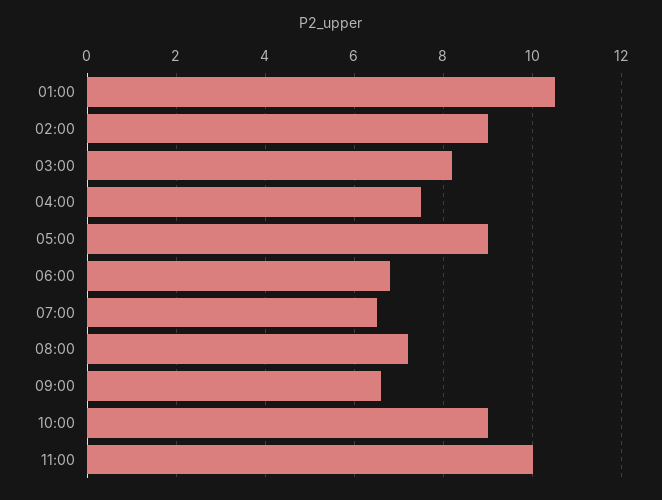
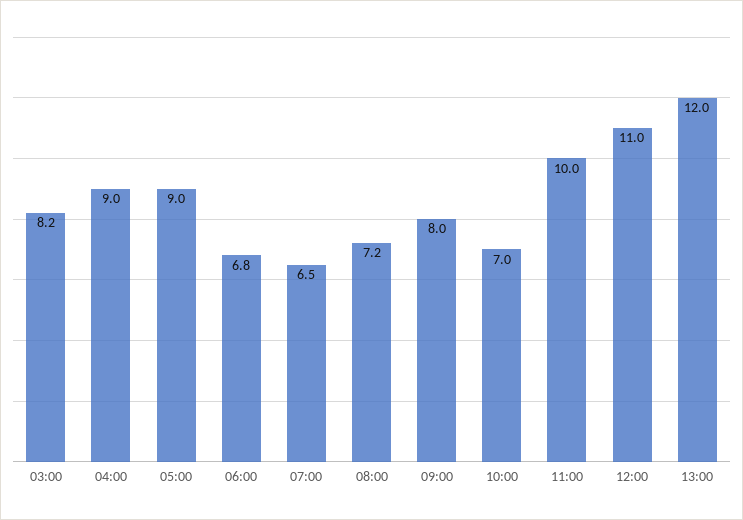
01:00: 10.5 -> none
02:00: 9 -> none
04:00: 7.5 -> 9
09:00: 6.5 -> 8
10:00: 9 -> 7
12:00: none -> 11
13:00: none -> 12

